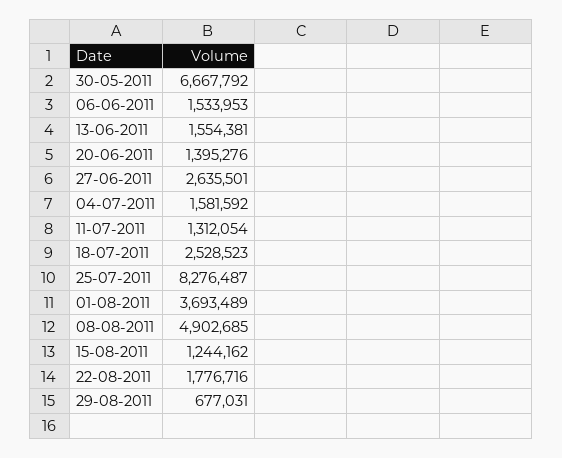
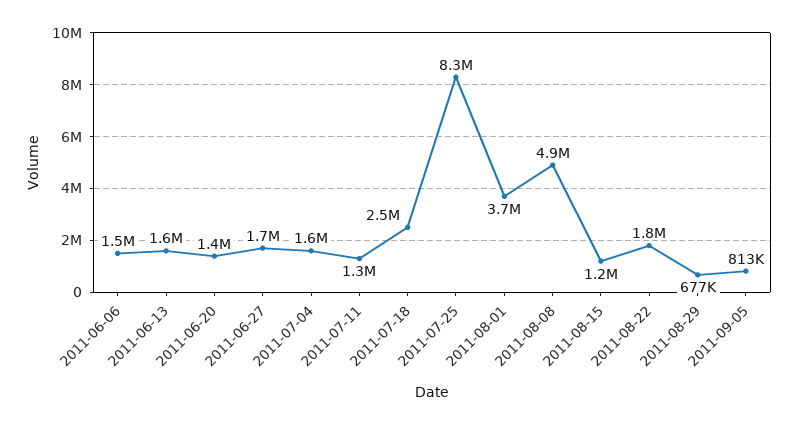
30-05-2011: 6667792 -> none
27-06-2011: 2635501 -> 1700000
2011-09-05: none -> 813000

